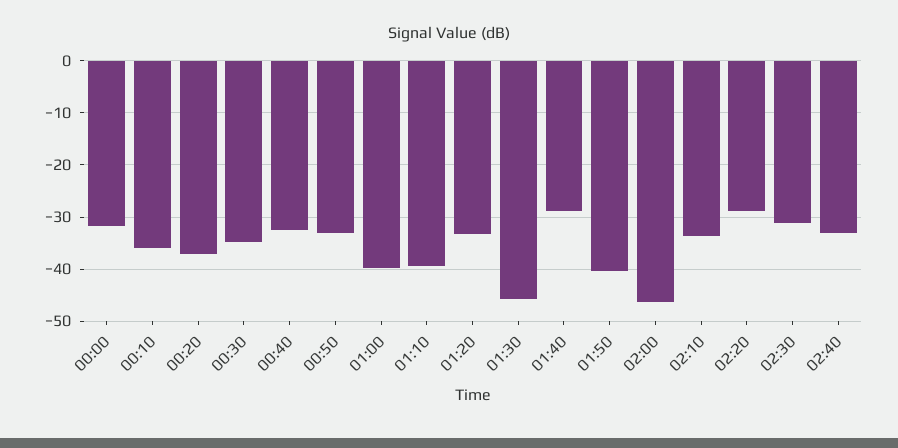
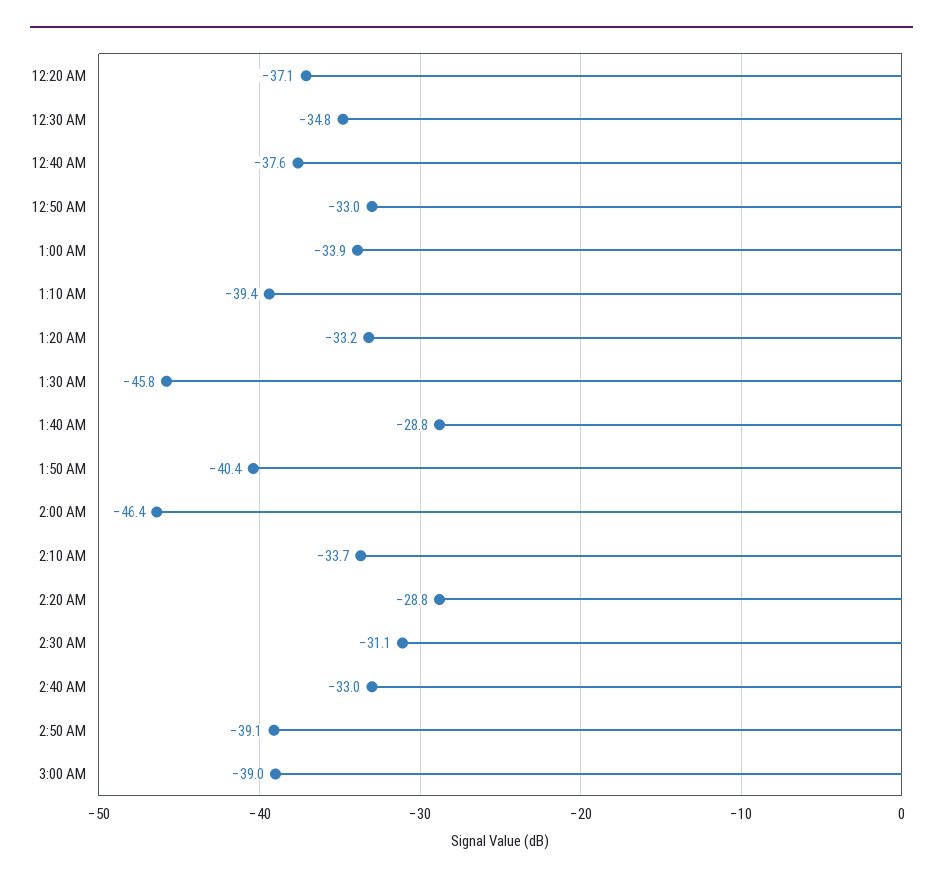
00:00: -32 -> none
00:10: -36 -> none
00:40: -32 -> -37.6
01:00: -40 -> -33.9
2:50 AM: none -> -39.1
3:00 AM: none -> -39

